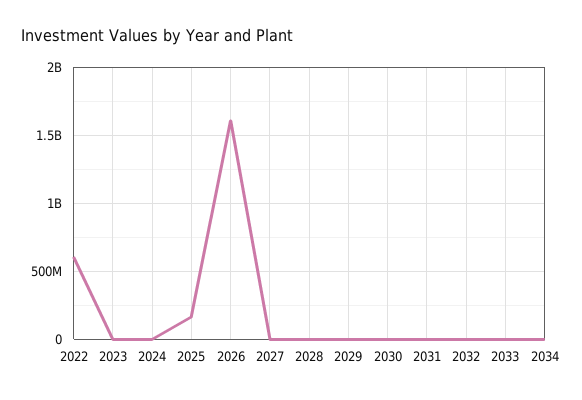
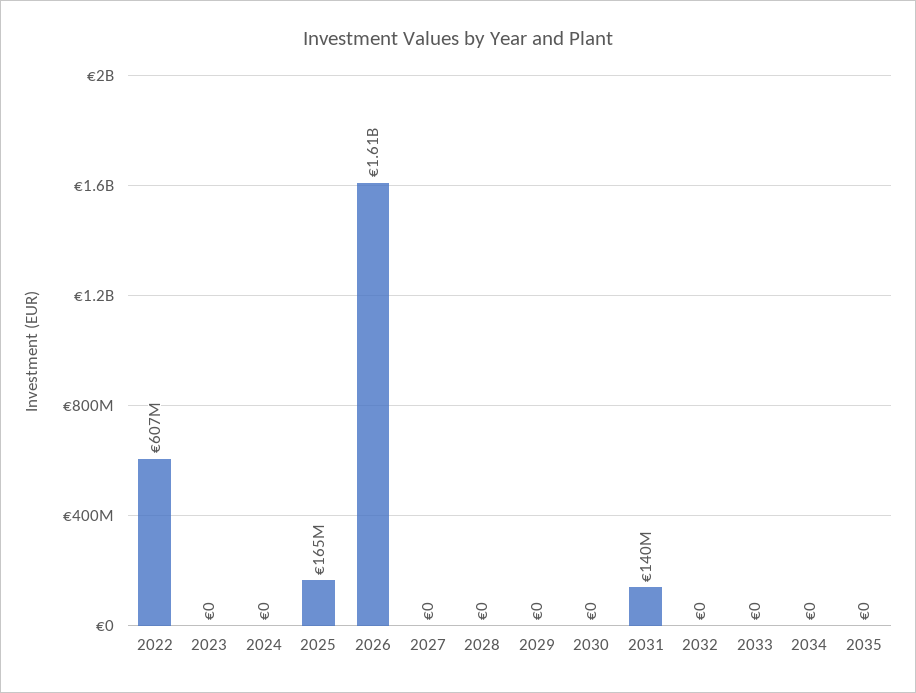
2031: 0 -> 140000000
2035: none -> 0

